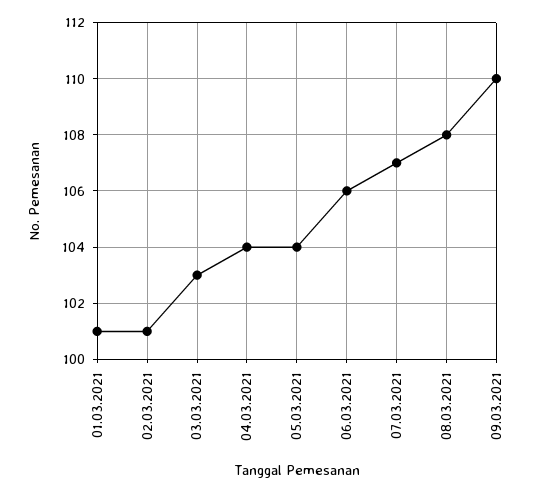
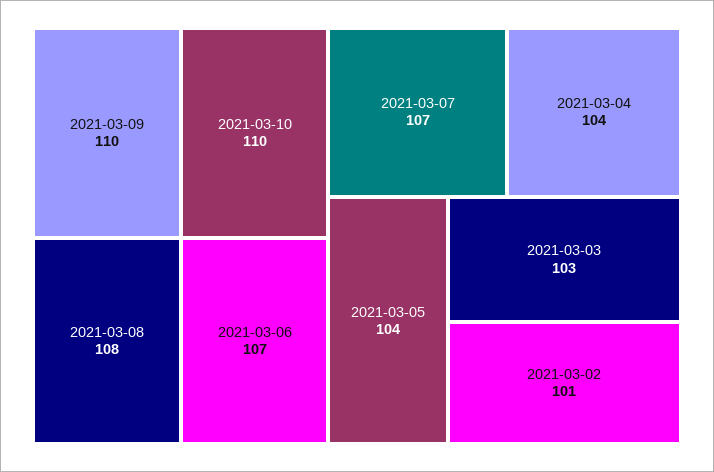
01.03.2021: 101 -> none
06.03.2021: 106 -> 107
2021-03-10: none -> 110

